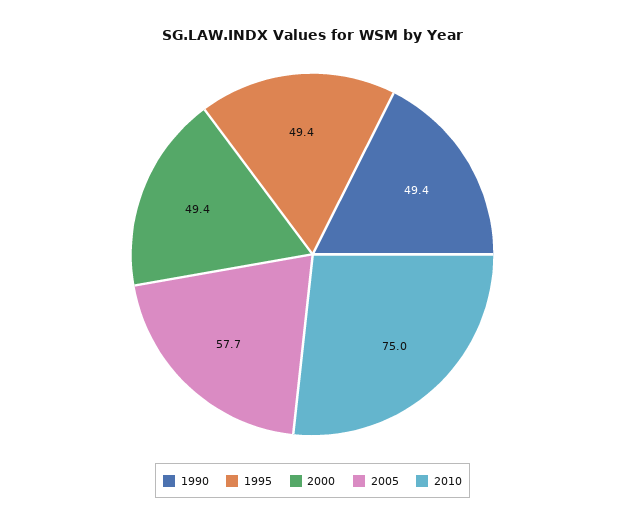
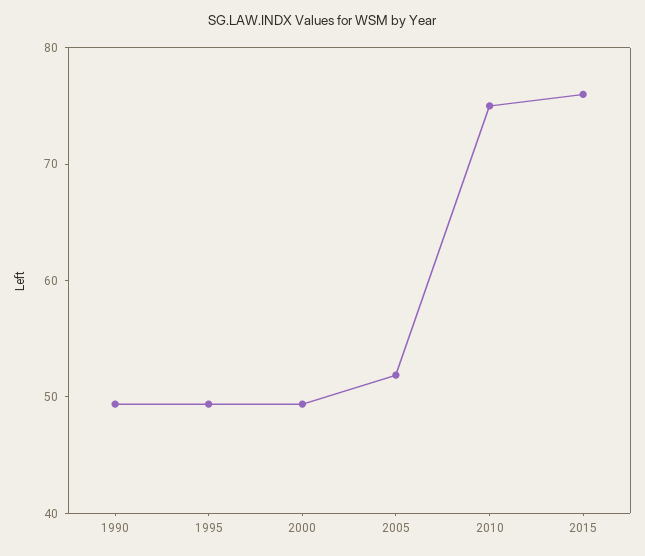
2005: 57.7 -> 52
2015: none -> 76

